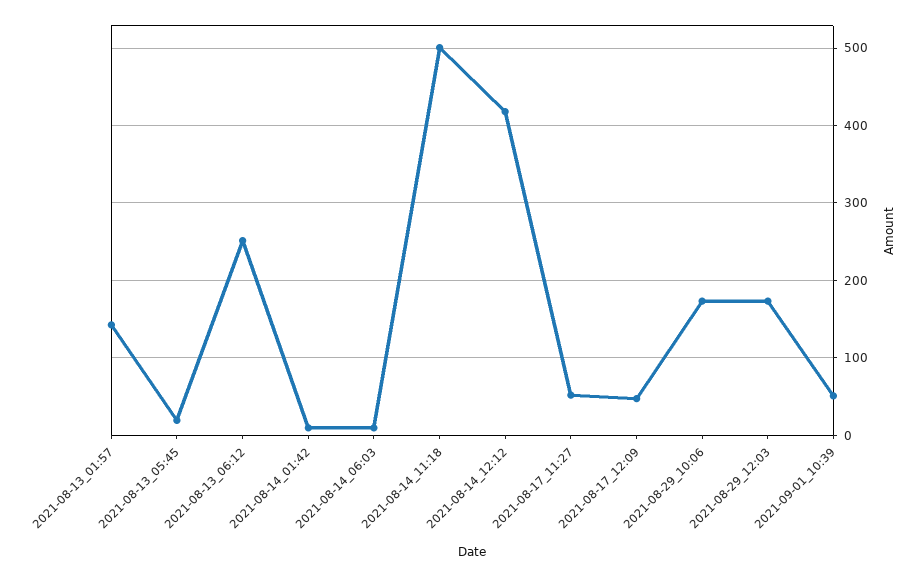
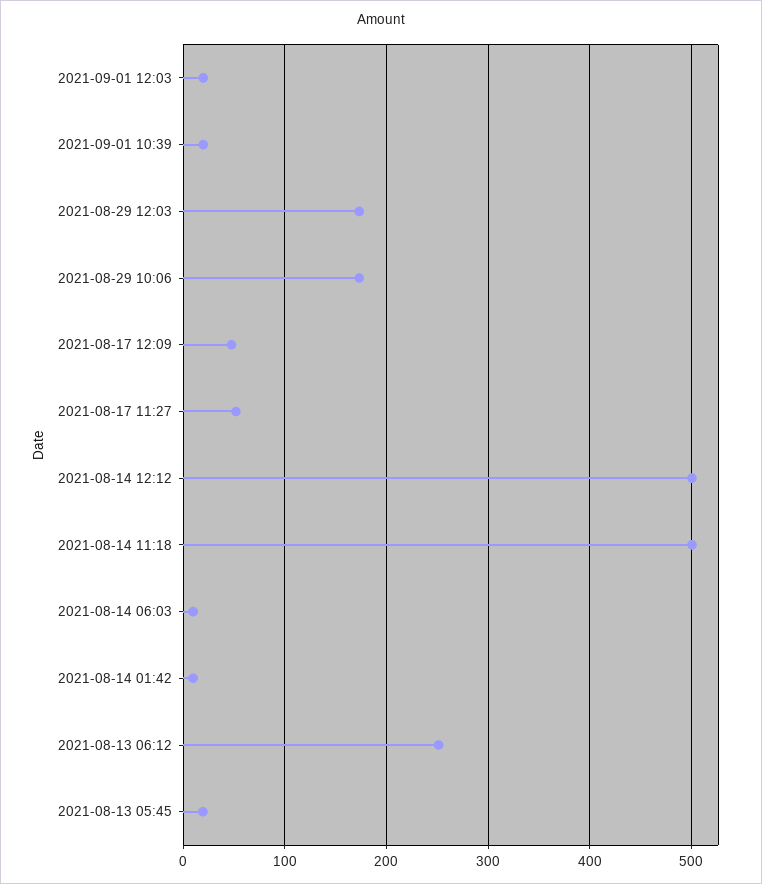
2021-08-13_01:57: 140 -> none
2021-08-14_12:12: 420 -> 500
2021-09-01_10:39: 50 -> 20
2021-09-01 12:03: none -> 20

